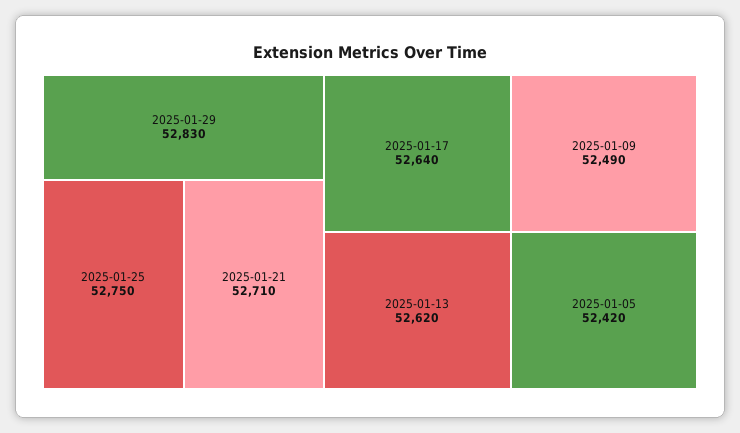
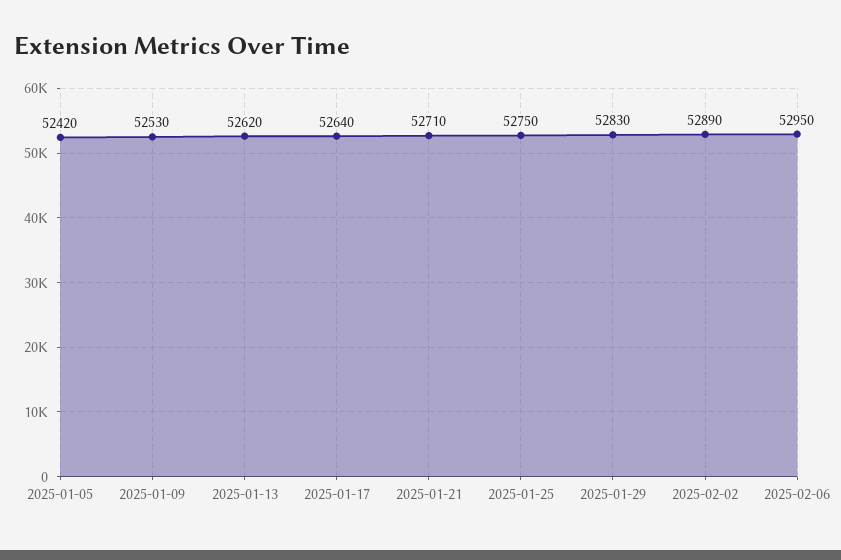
2025-01-09: 52490 -> 52530
2025-02-02: none -> 52890
2025-02-06: none -> 52950

